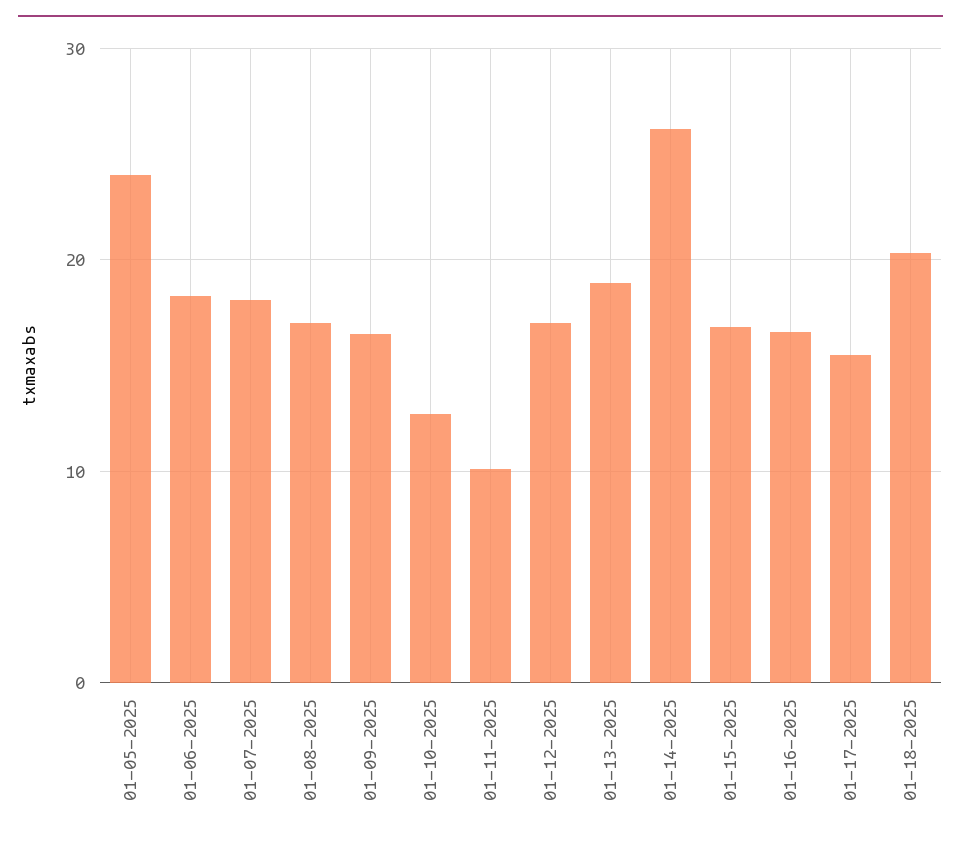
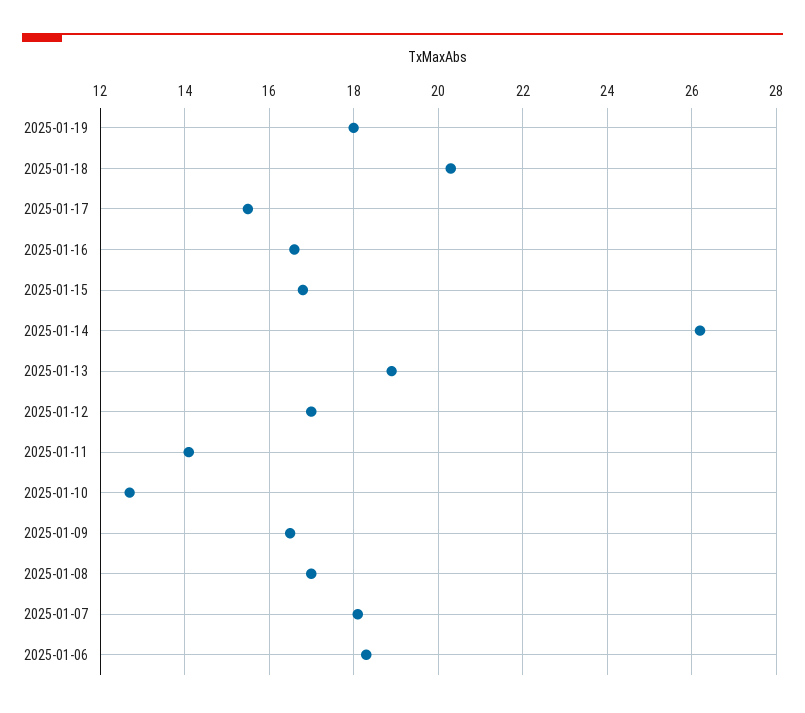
01-05-2025: 24 -> none
01-11-2025: 10 -> 14
2025-01-19: none -> 18

